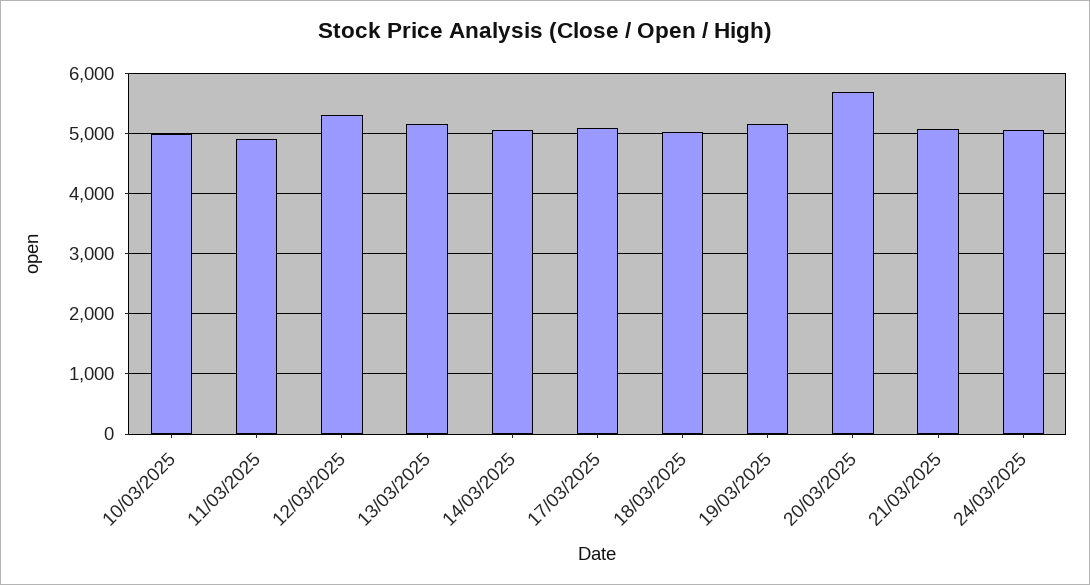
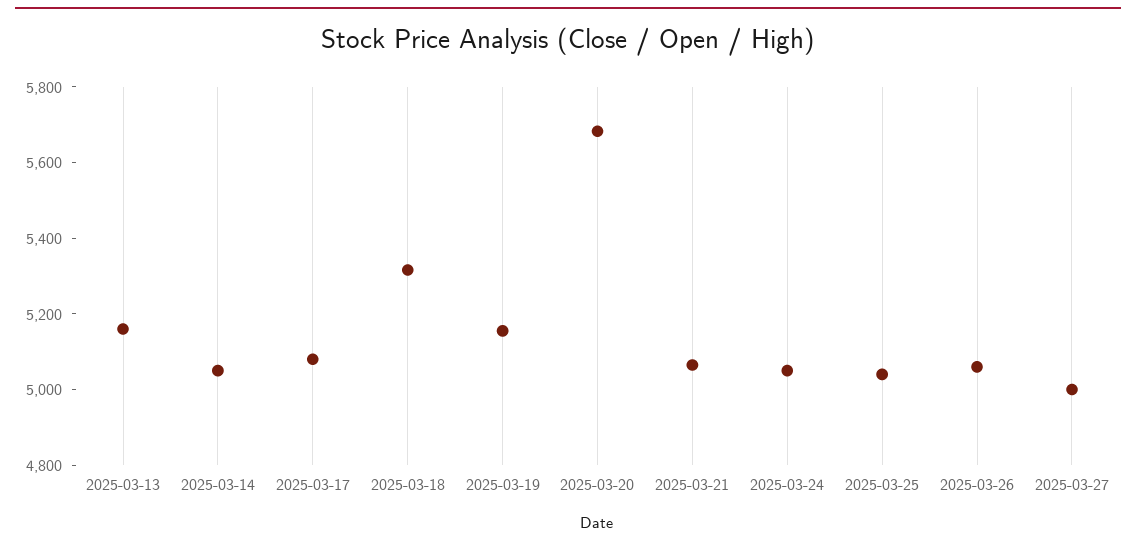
10/03/2025: 5000 -> none
11/03/2025: 4900 -> none
12/03/2025: 5300 -> none
18/03/2025: 5000 -> 5300
2025-03-25: none -> 5050
2025-03-26: none -> 5050
2025-03-27: none -> 5000

